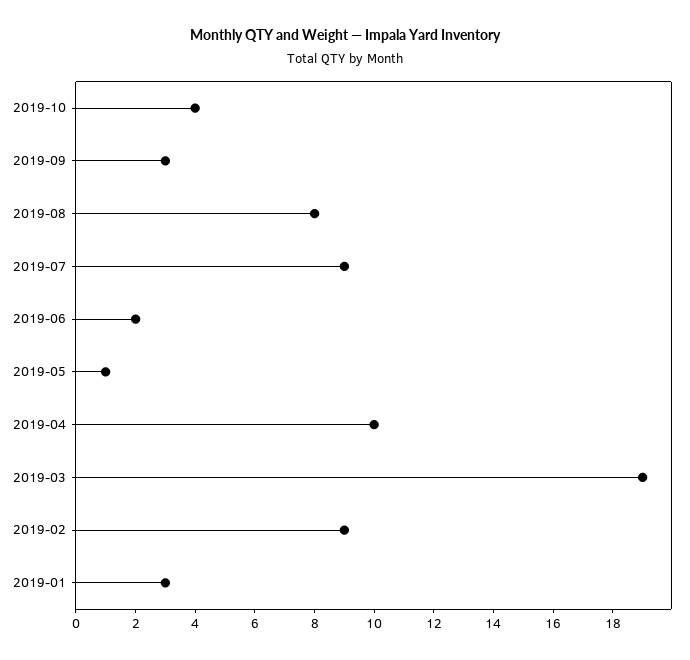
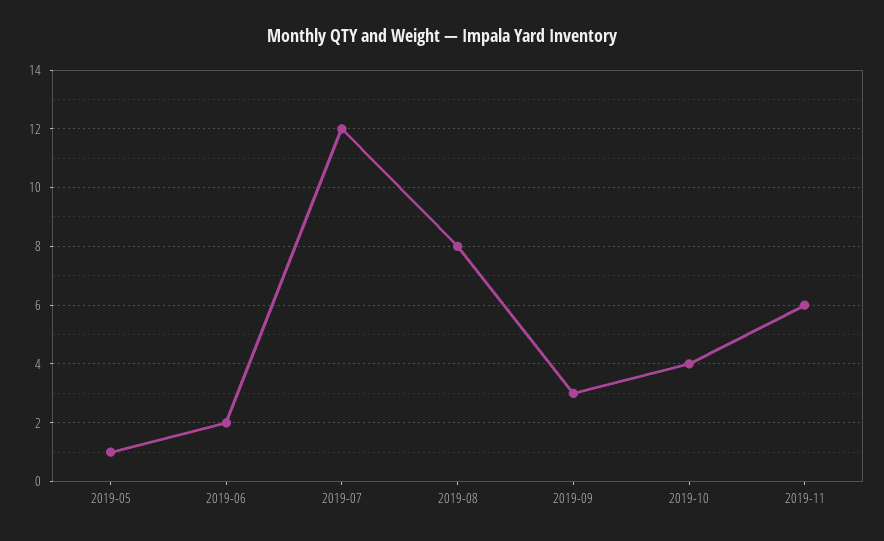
2019-07: 9 -> 12
2019-04: 10 -> none
2019-03: 19 -> none
2019-02: 9 -> none
2019-01: 3 -> none
2019-11: none -> 6

